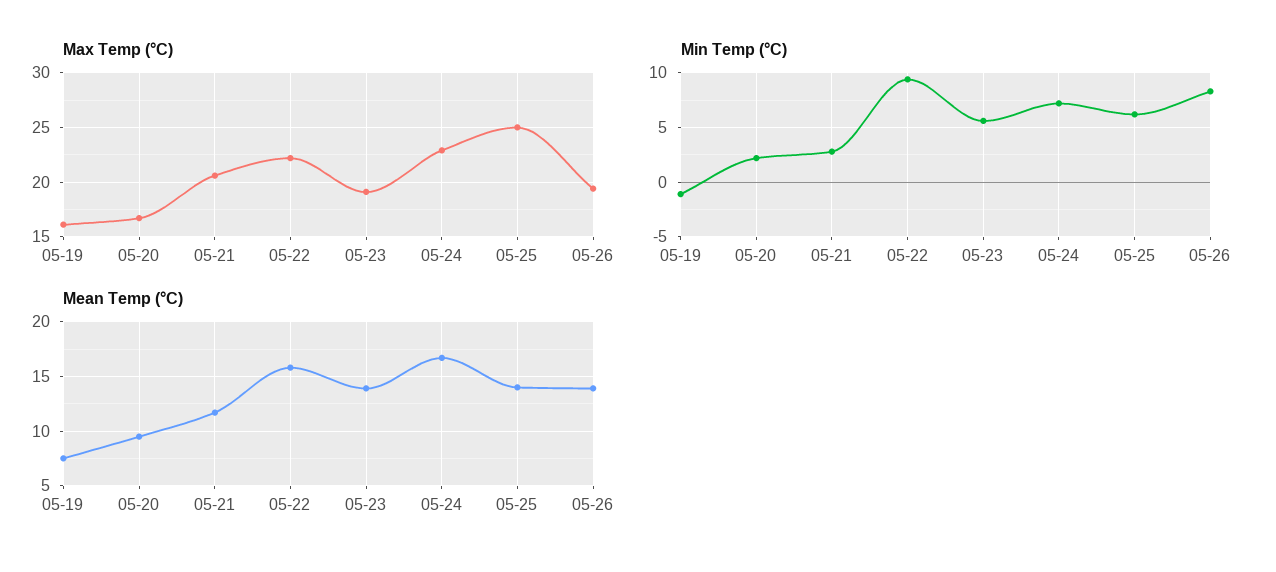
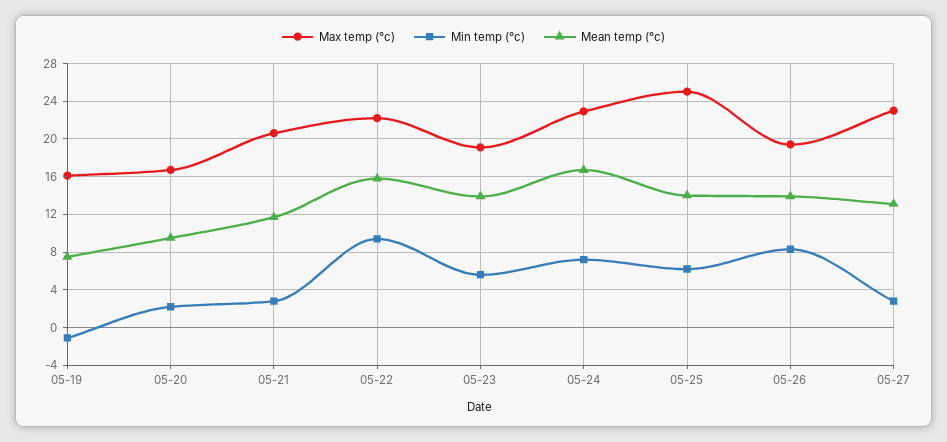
Max Temp (°C), 05-27: none -> 23
Min Temp (°C), 05-27: none -> 3
Mean Temp (°C), 05-27: none -> 13

